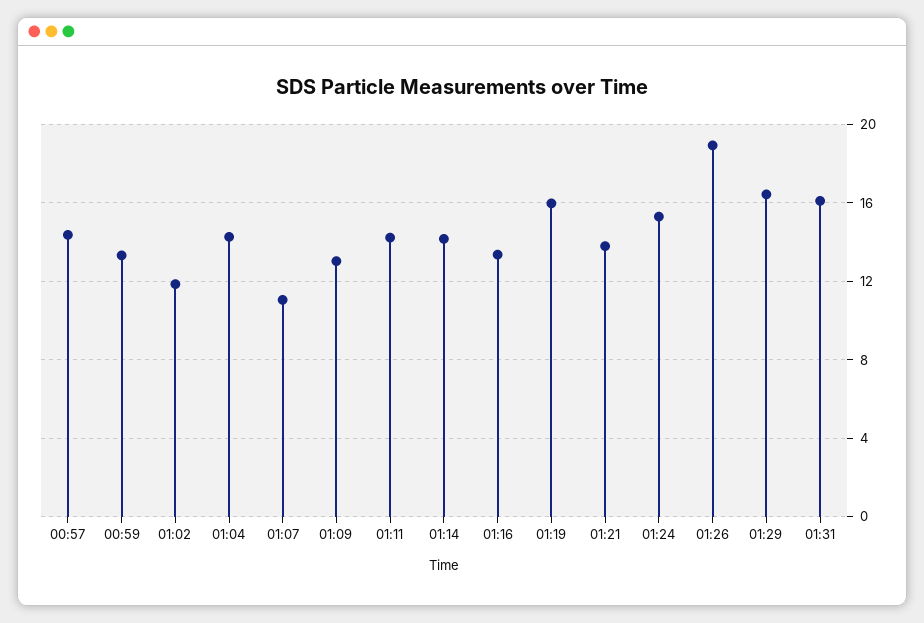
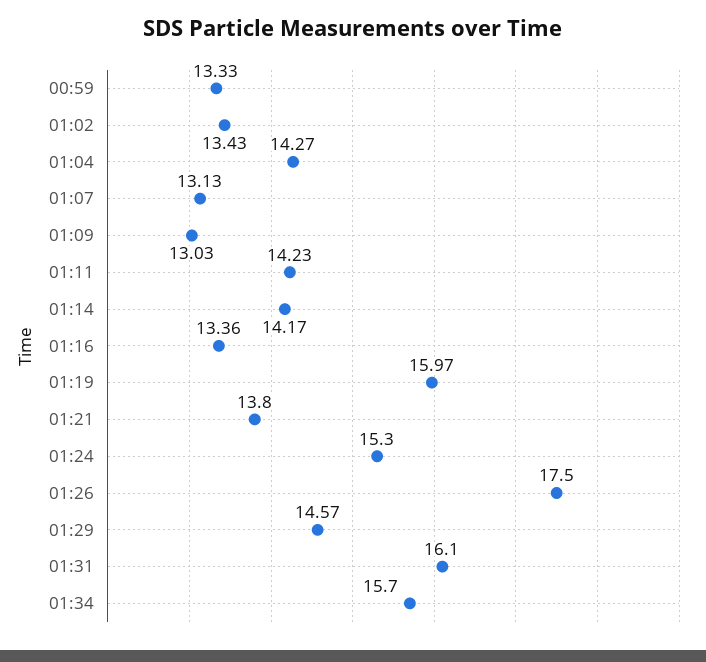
00:57: 14.5 -> none
01:02: 12 -> 13.43
01:07: 11 -> 13.13
01:26: 19 -> 17.5
01:29: 16.5 -> 14.57
01:34: none -> 15.7

